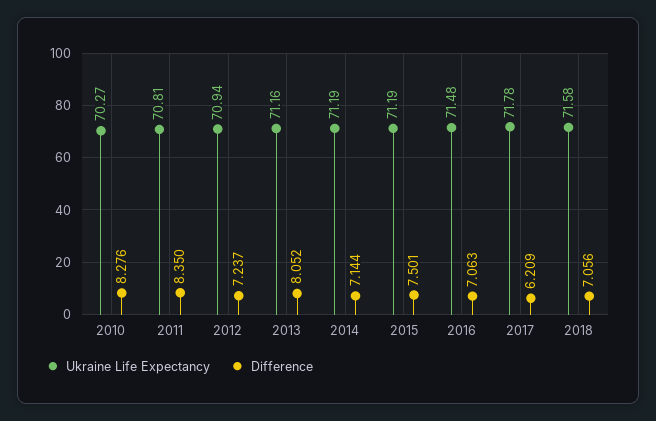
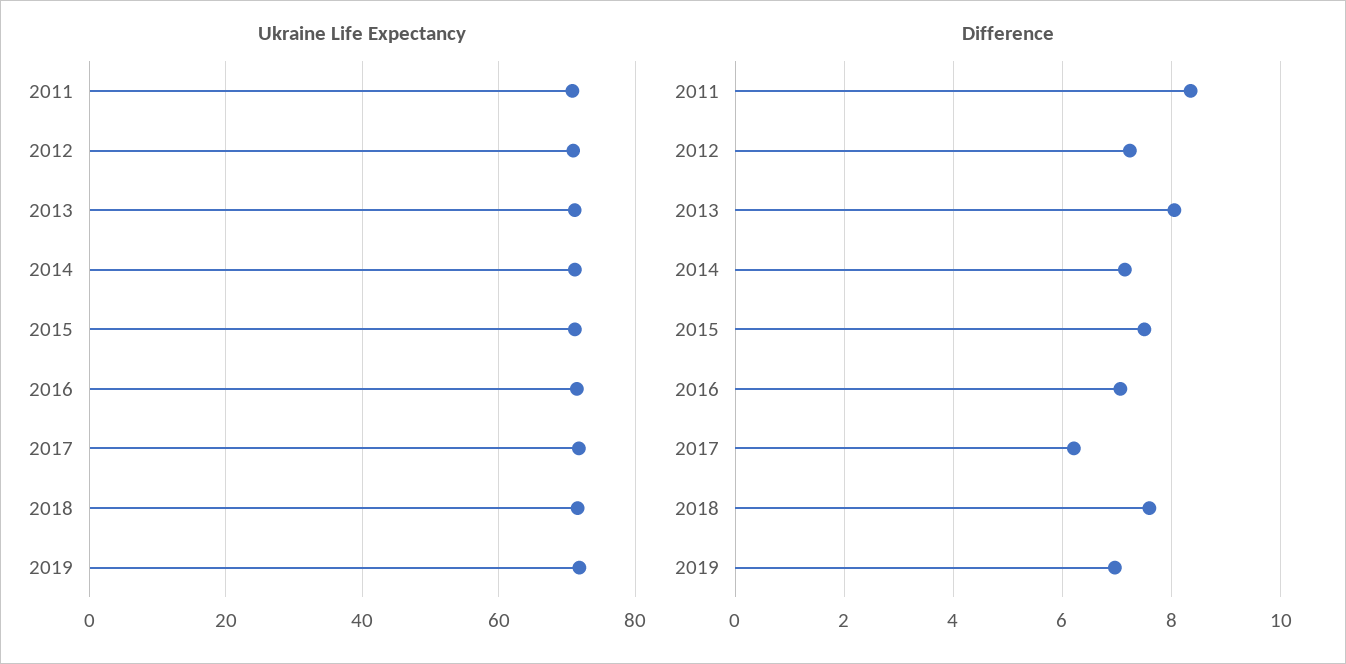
Ukraine Life Expectancy, 2010: 70.27 -> none
Difference, 2010: 8.276 -> none
Difference, 2018: 7.056 -> 7.6
Ukraine Life Expectancy, 2019: none -> 72
Difference, 2019: none -> 7

